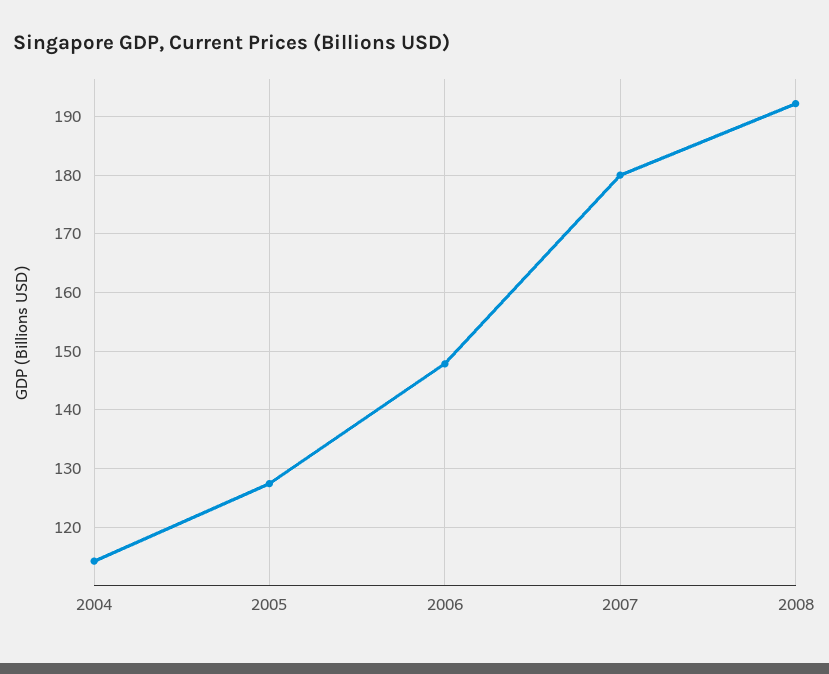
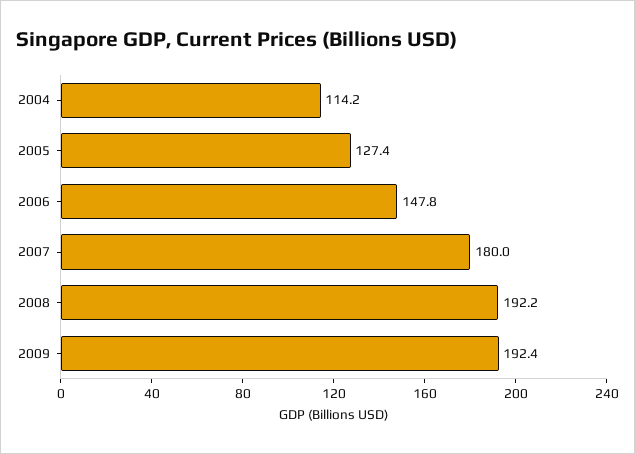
2009: none -> 192.4

